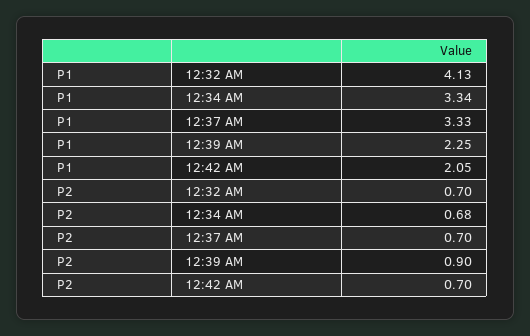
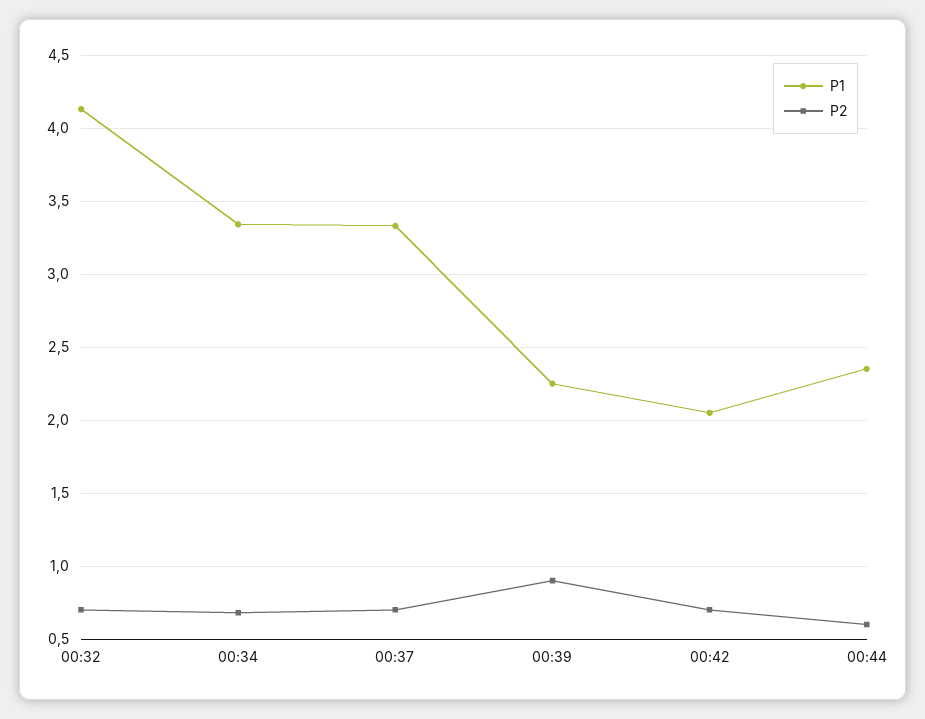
P1, 00:44: none -> 2.35
P2, 00:44: none -> 0.6

